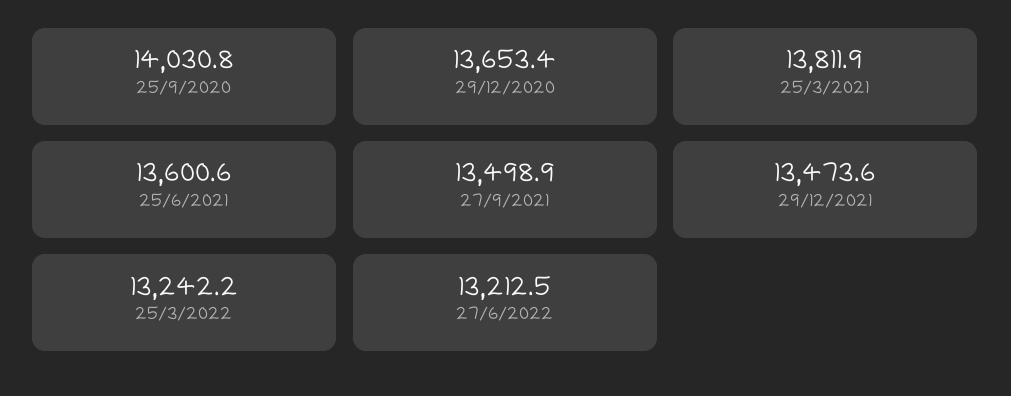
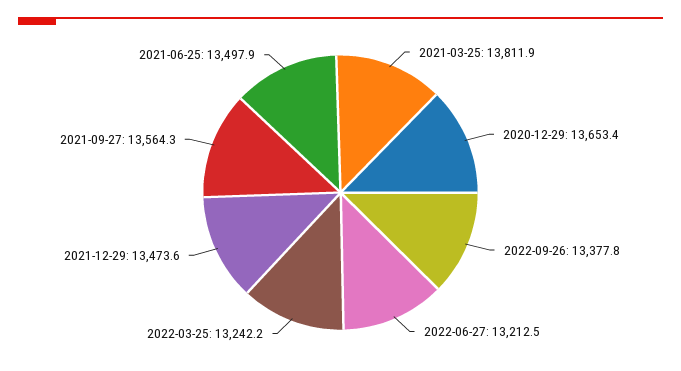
25/9/2020: 14030.8 -> none
25/6/2021: 13600.6 -> 13497.9
27/9/2021: 13498.9 -> 13564.3
2022-09-26: none -> 13377.8

